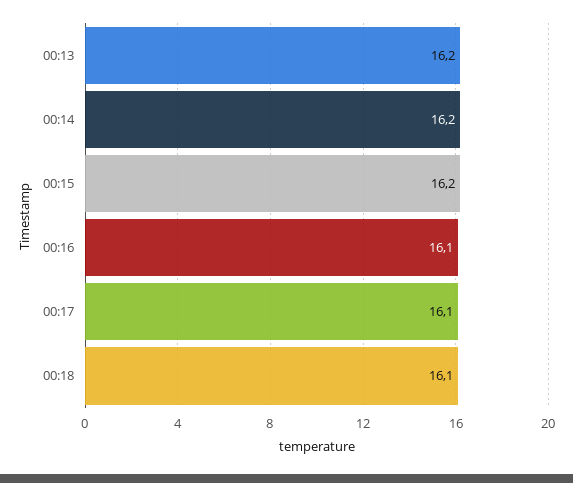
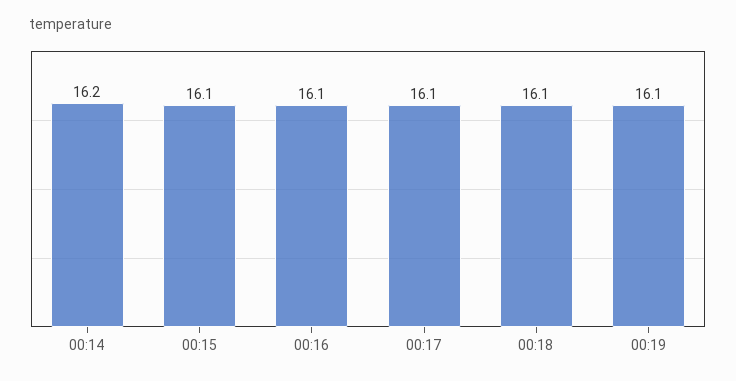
00:13: 16.2 -> none
00:15: 16.2 -> 16.1
00:19: none -> 16.1

